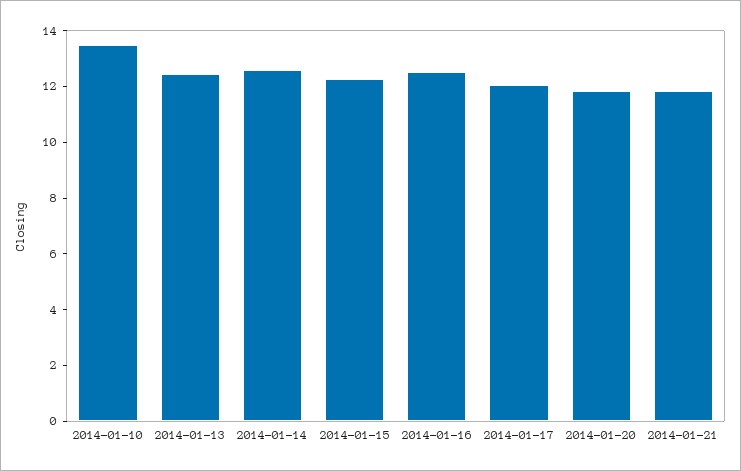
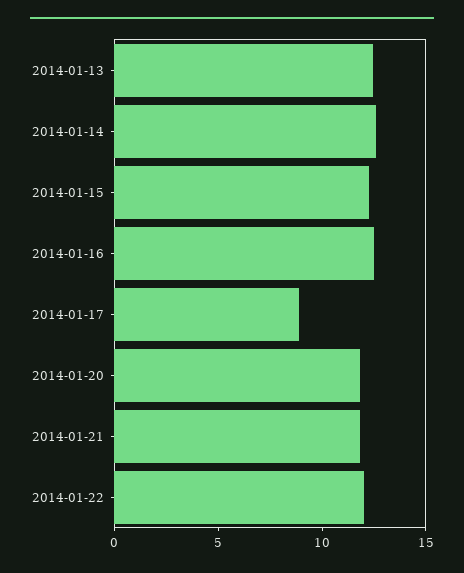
2014-01-10: 13.5 -> none
2014-01-17: 12 -> 9
2014-01-22: none -> 12

